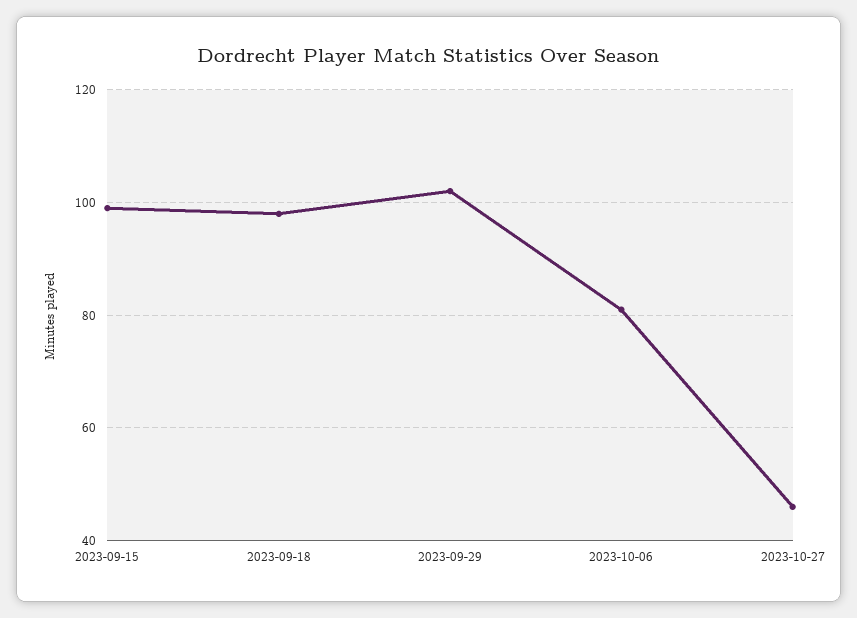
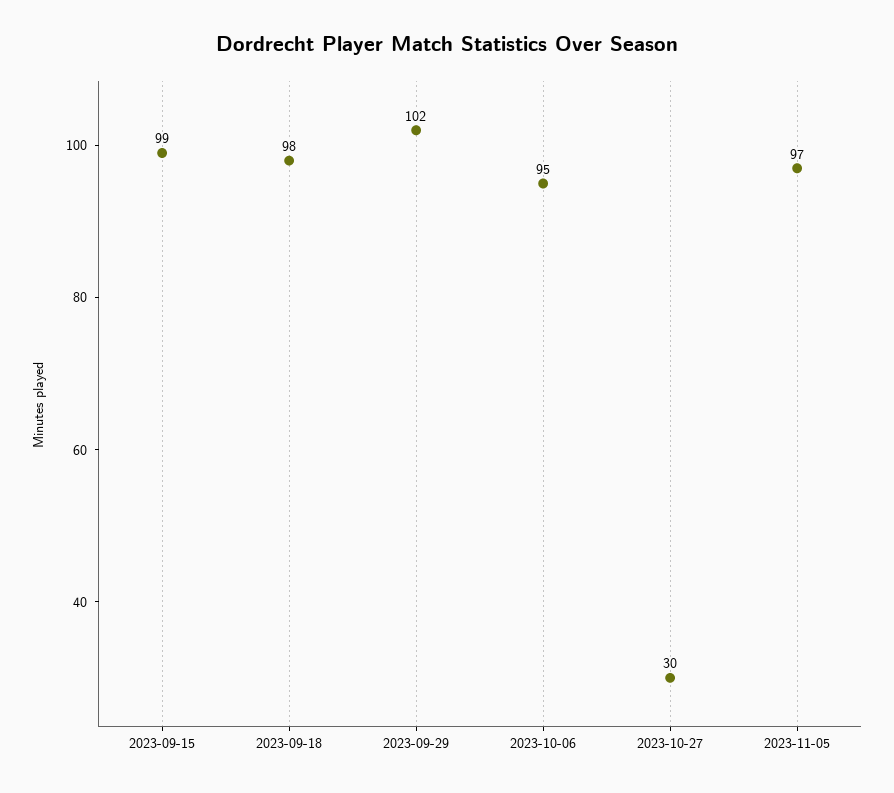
2023-10-06: 80 -> 95
2023-10-27: 45 -> 30
2023-11-05: none -> 97

